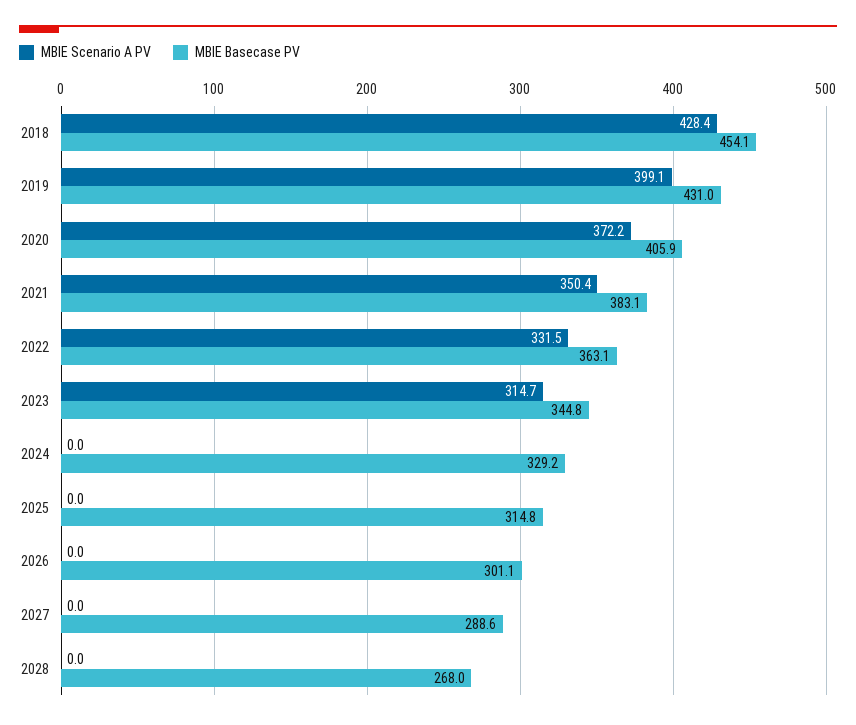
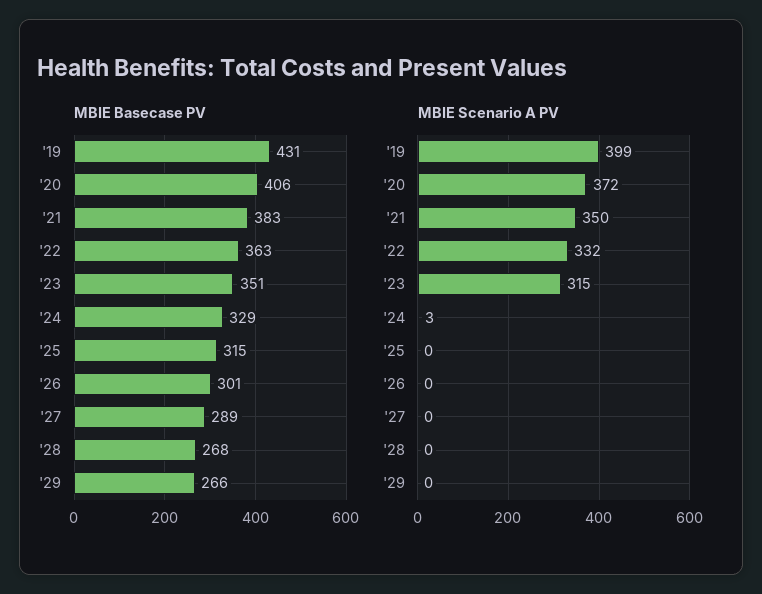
MBIE Scenario A PV, 2018: 428.4 -> none
MBIE Basecase PV, 2018: 454.1 -> none
MBIE Basecase PV, 2023: 344.8 -> 351
MBIE Scenario A PV, 2024: 0 -> 3
MBIE Basecase PV, '29: none -> 266
MBIE Scenario A PV, '29: none -> 0

